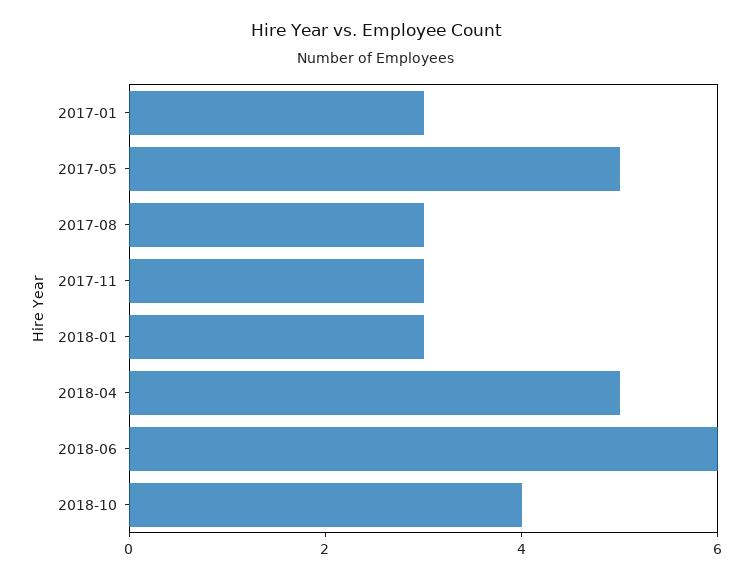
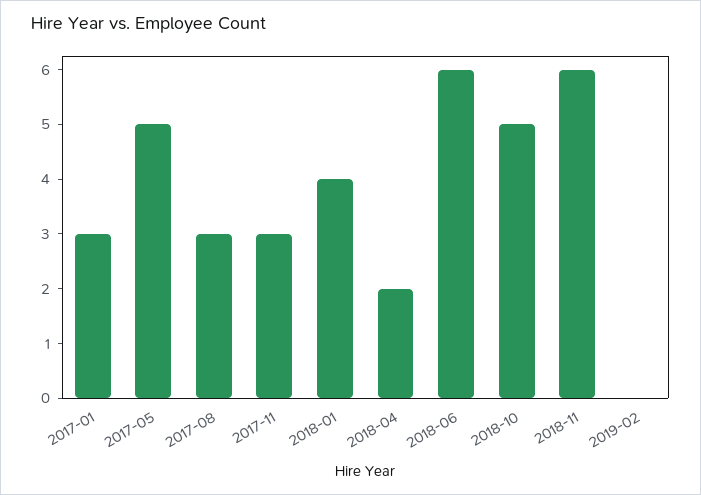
2018-01: 3 -> 4
2018-04: 5 -> 2
2018-10: 4 -> 5
2018-11: none -> 6
2019-02: none -> 0

